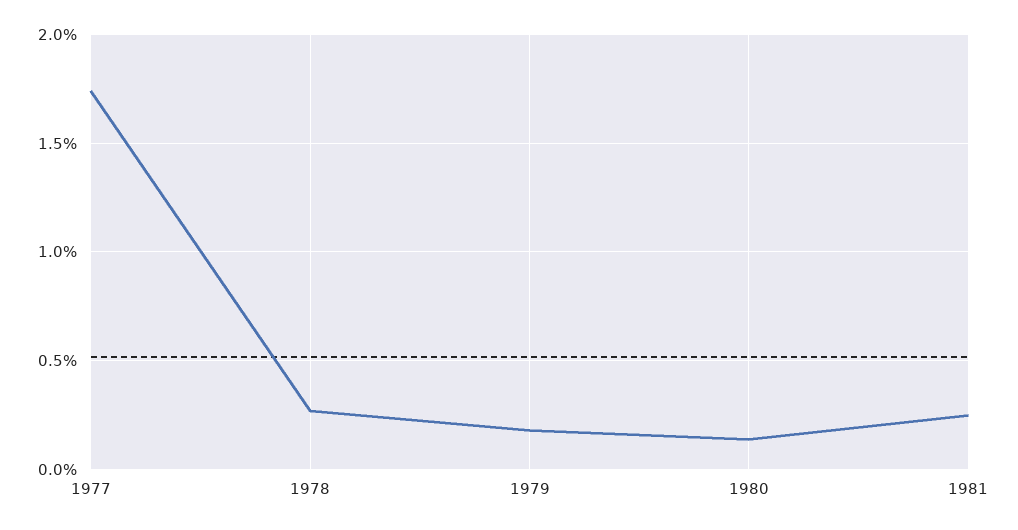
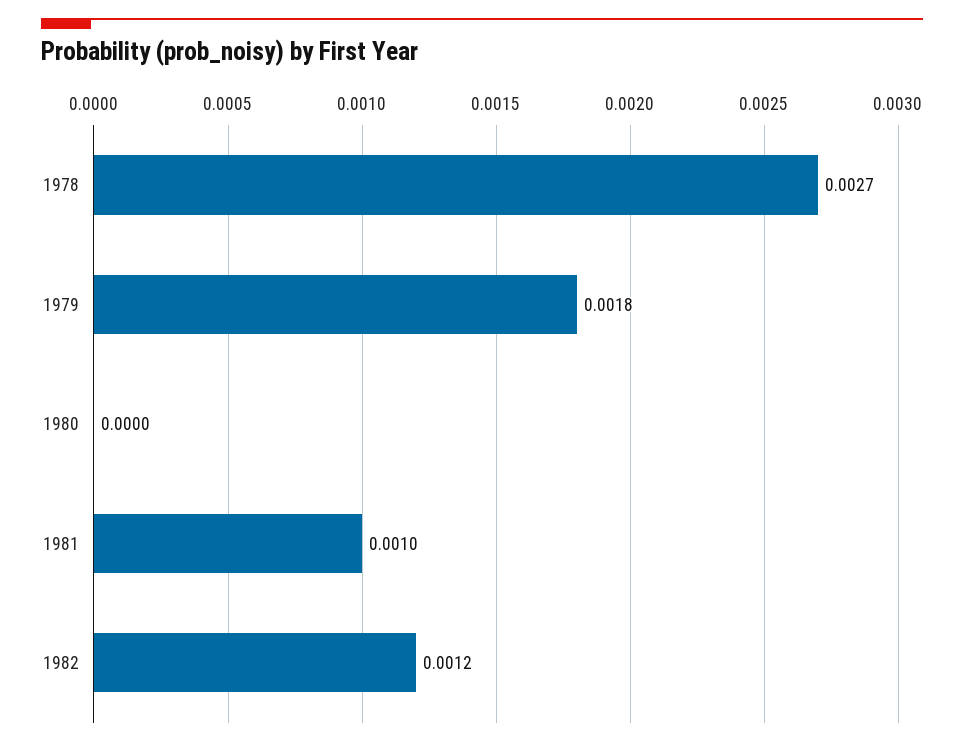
1977: 0.0175 -> none
1980: 0.0015 -> 0
1981: 0.0025 -> 0.001
1982: none -> 0.0012

